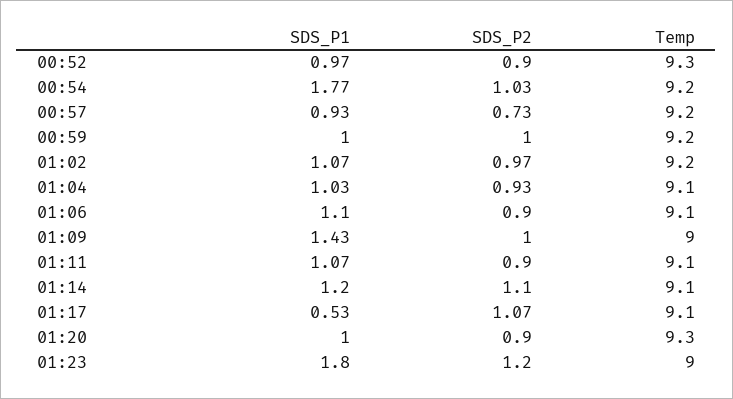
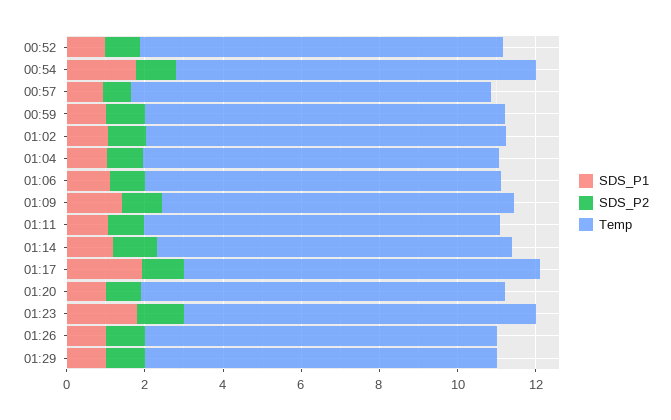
SDS_P1, 01:17: 0.53 -> 2
SDS_P1, 01:26: none -> 1
SDS_P2, 01:26: none -> 1
Temp, 01:26: none -> 9
SDS_P1, 01:29: none -> 1
SDS_P2, 01:29: none -> 1
Temp, 01:29: none -> 9

